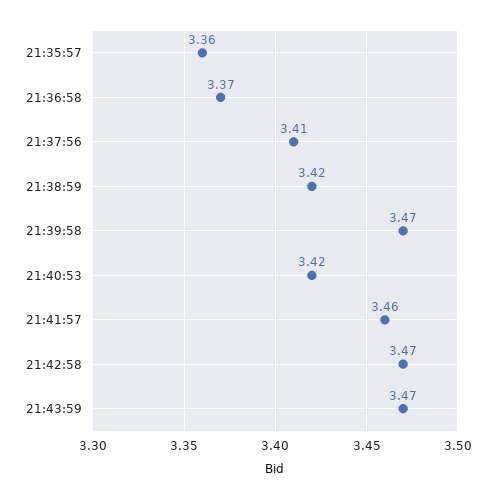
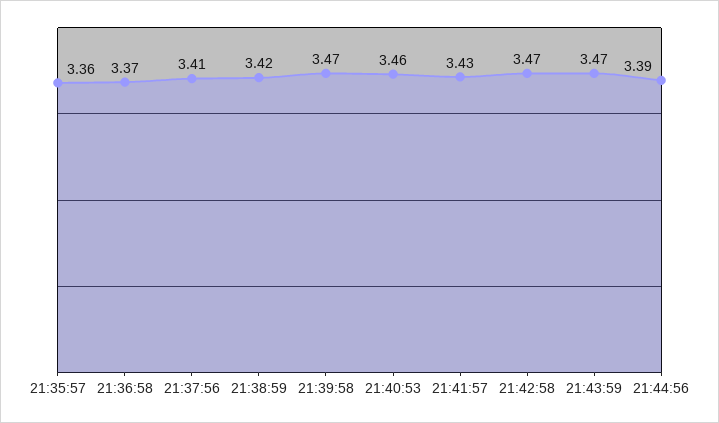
21:40:53: 3.42 -> 3.46
21:41:57: 3.46 -> 3.43
21:44:56: none -> 3.39

